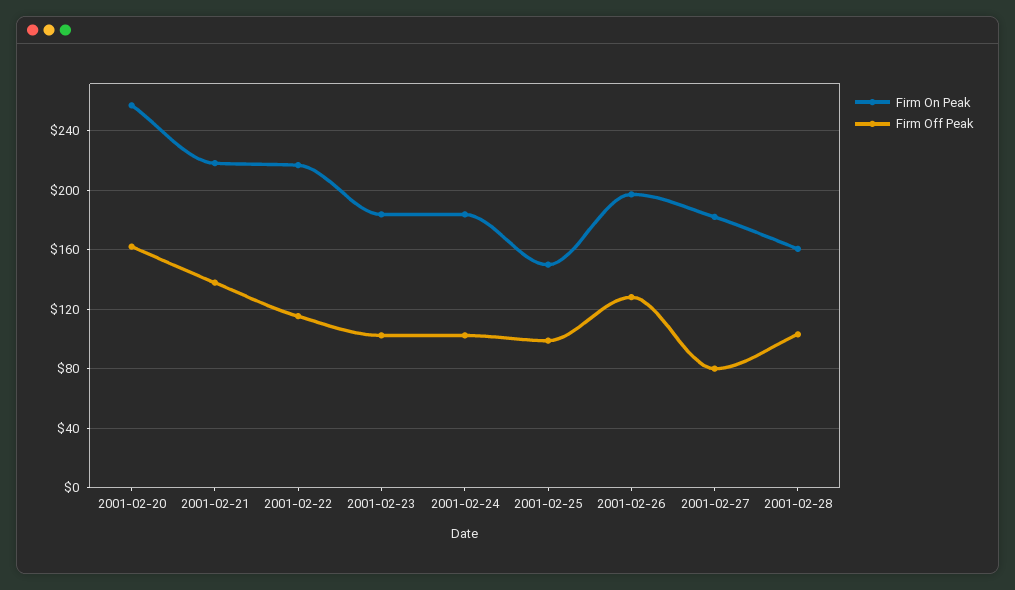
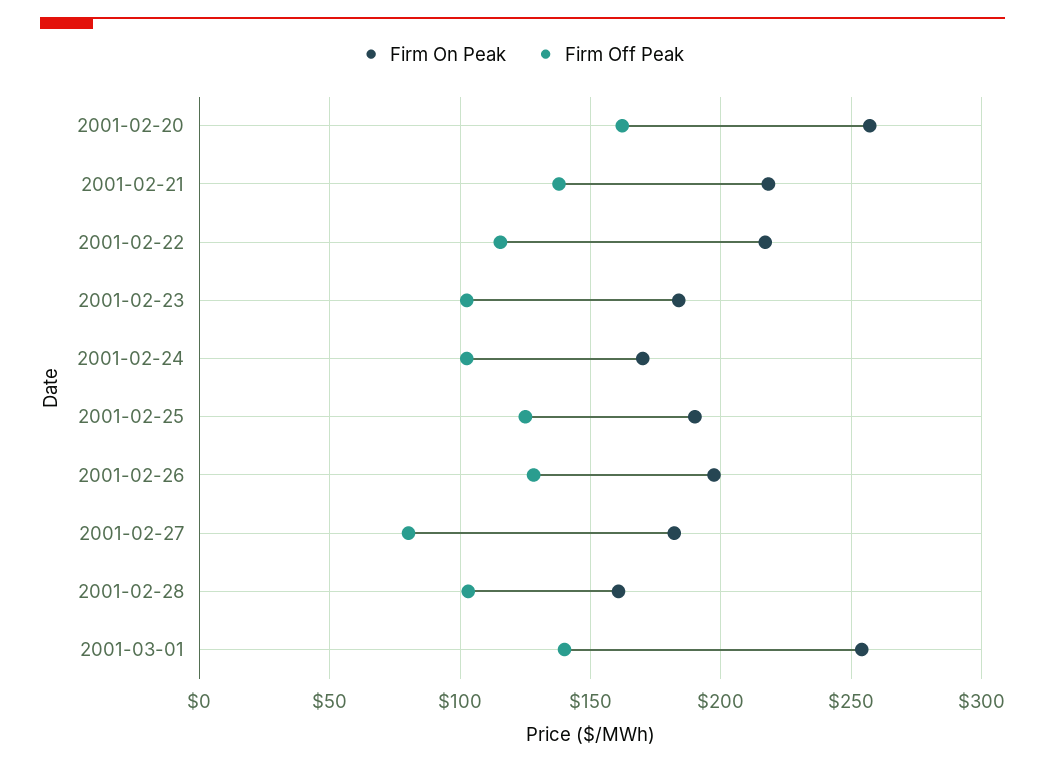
Firm On Peak, 2001-02-24: 185 -> 170
Firm On Peak, 2001-02-25: 150 -> 190
Firm Off Peak, 2001-02-25: 100 -> 125
Firm On Peak, 2001-03-01: none -> 255
Firm Off Peak, 2001-03-01: none -> 140

